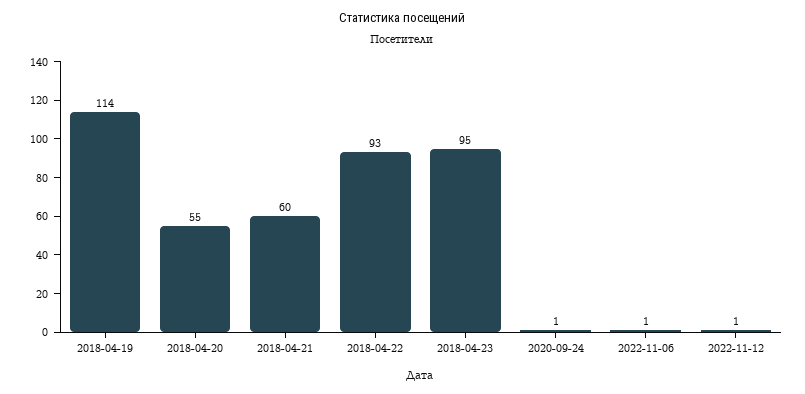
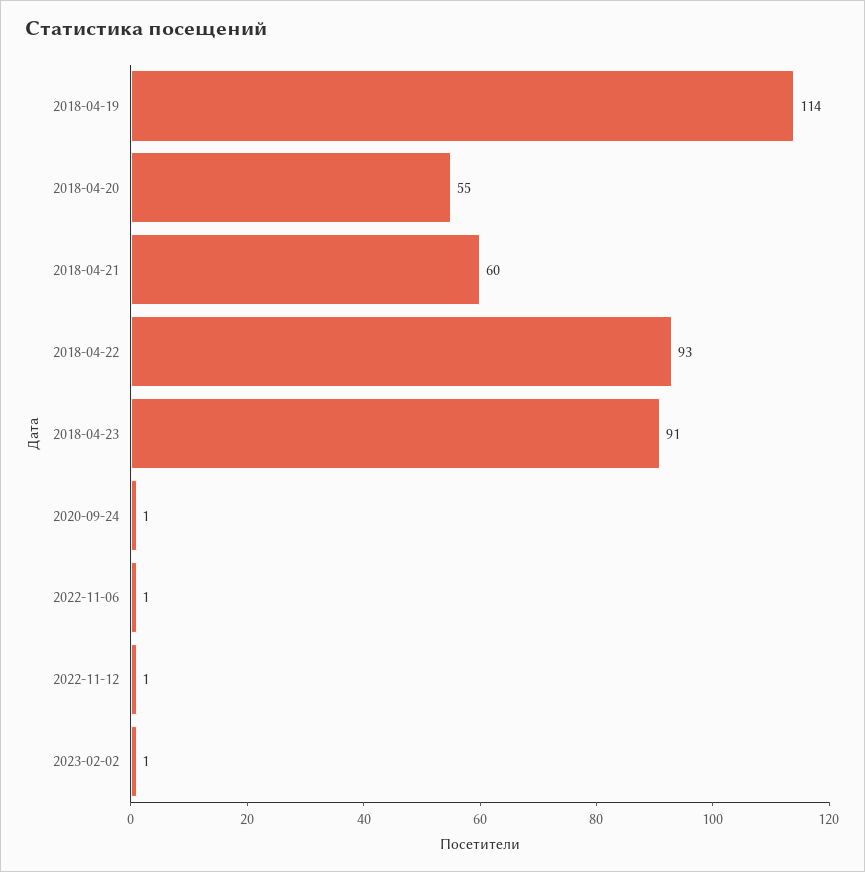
2018-04-23: 95 -> 91
2023-02-02: none -> 1

